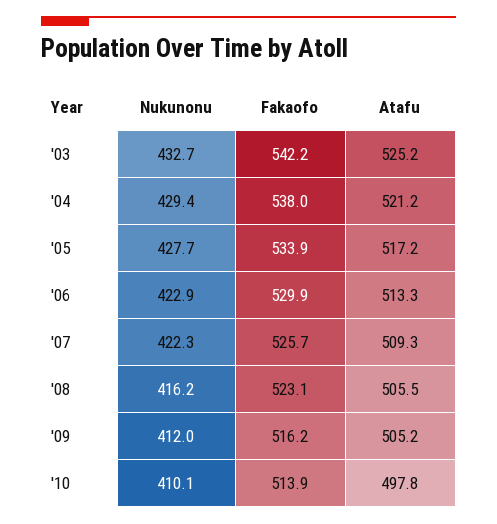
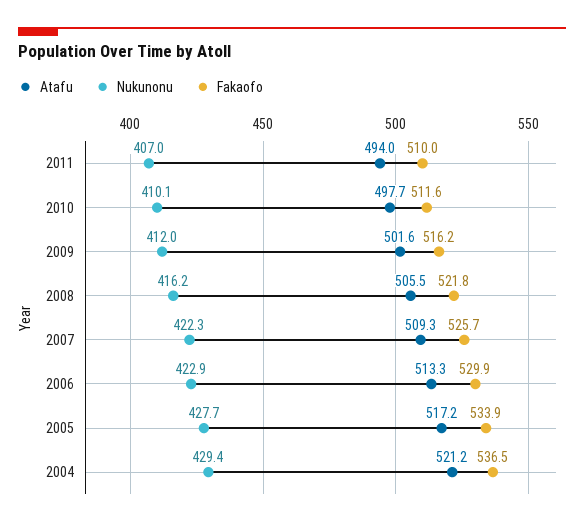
Nukunonu, '03: 432.7 -> none
Fakaofo, '03: 542.2 -> none
Atafu, '03: 525.2 -> none
Fakaofo, '04: 538 -> 536.5
Fakaofo, '08: 523.1 -> 521.8
Atafu, '09: 505.2 -> 501.6
Fakaofo, '10: 513.9 -> 511.6
Atafu, '10: 497.8 -> 497.7
Atafu, 2011: none -> 494
Nukunonu, 2011: none -> 407
Fakaofo, 2011: none -> 510

